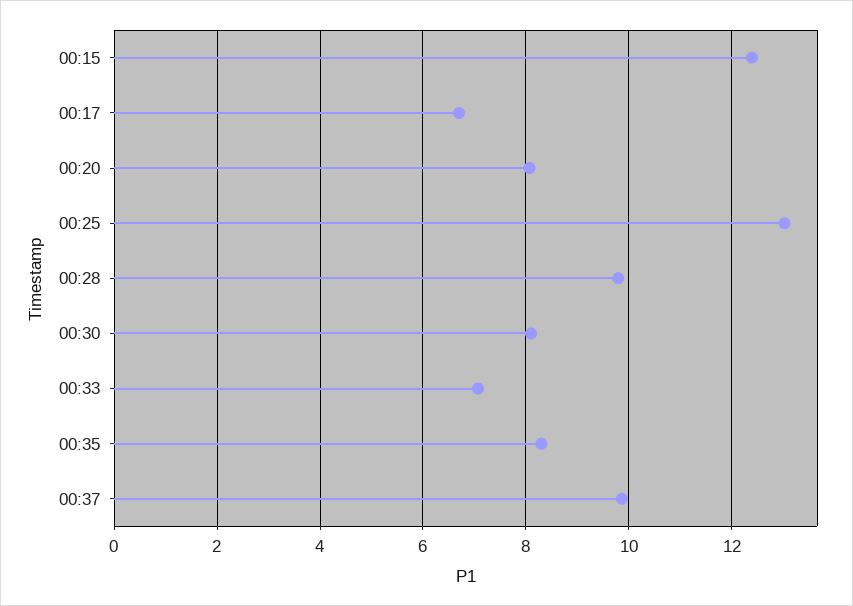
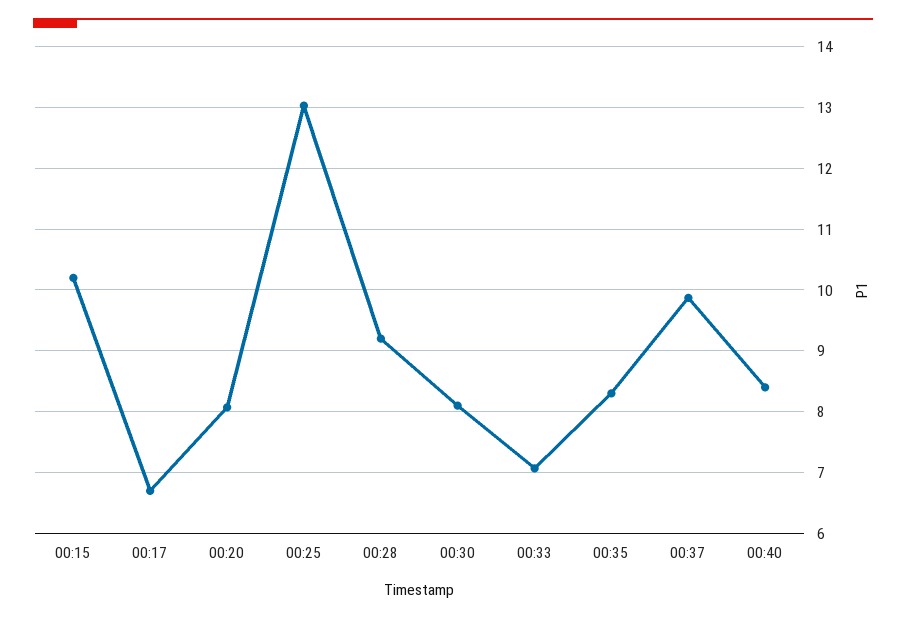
00:15: 12.4 -> 10.2
00:28: 9.8 -> 9.2
00:40: none -> 8.4

